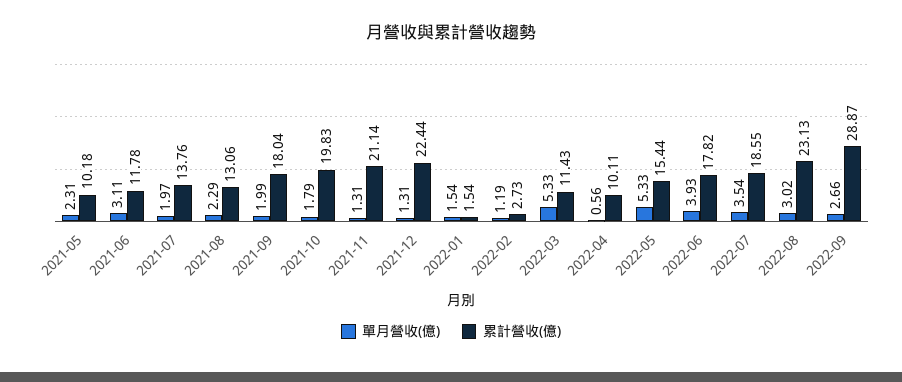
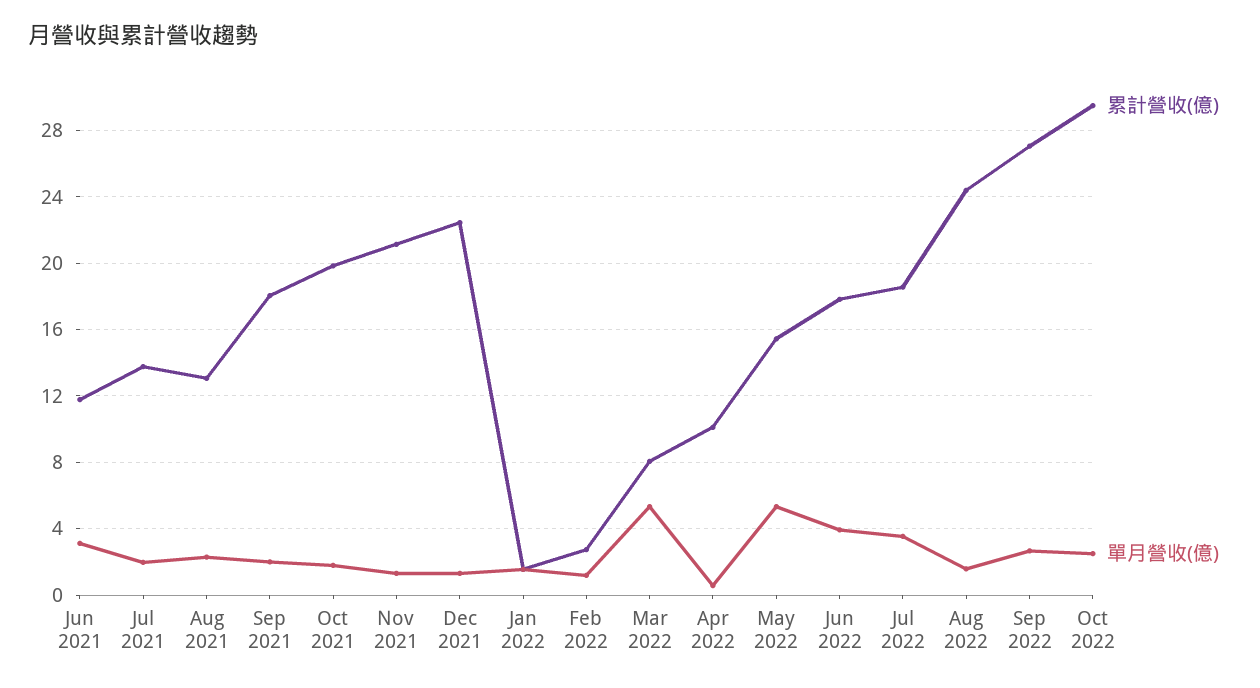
單月營收(億), 2021-05: 2.31 -> none
累計營收(億), 2021-05: 10.18 -> none
累計營收(億), 2022-03: 11.43 -> 8
單月營收(億), 2022-08: 3.02 -> 1.5
累計營收(億), 2022-08: 23.13 -> 24.5
累計營收(億), 2022-09: 28.87 -> 27
累計營收(億), Oct 2022: none -> 29.5
單月營收(億), Oct 2022: none -> 2.5

